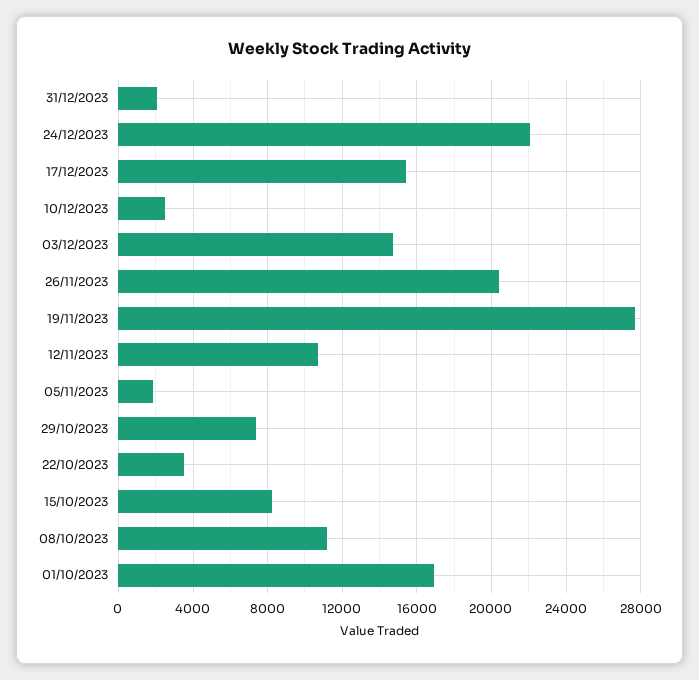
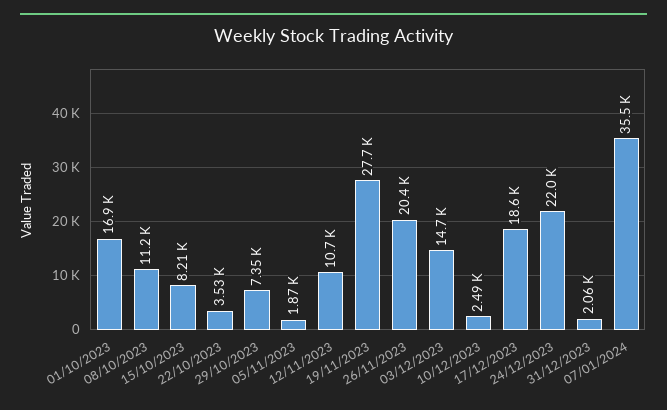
17/12/2023: 15500 -> 18600
07/01/2024: none -> 35500

